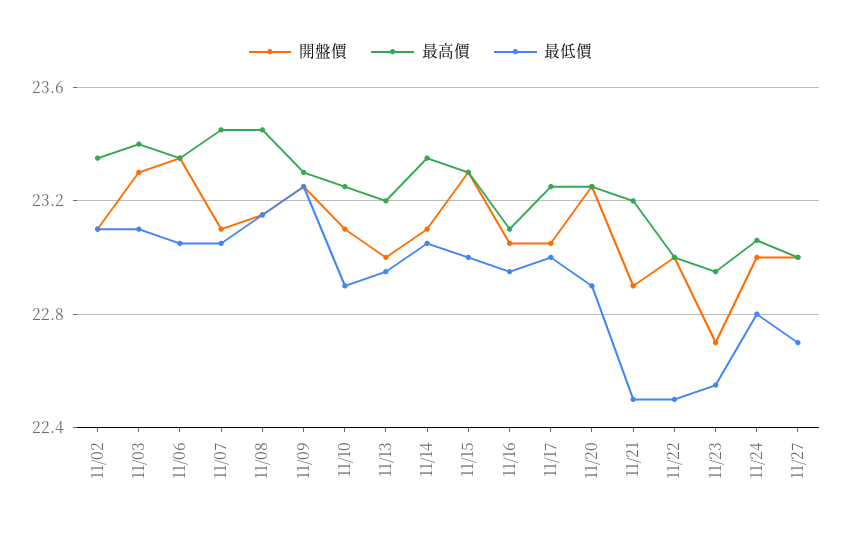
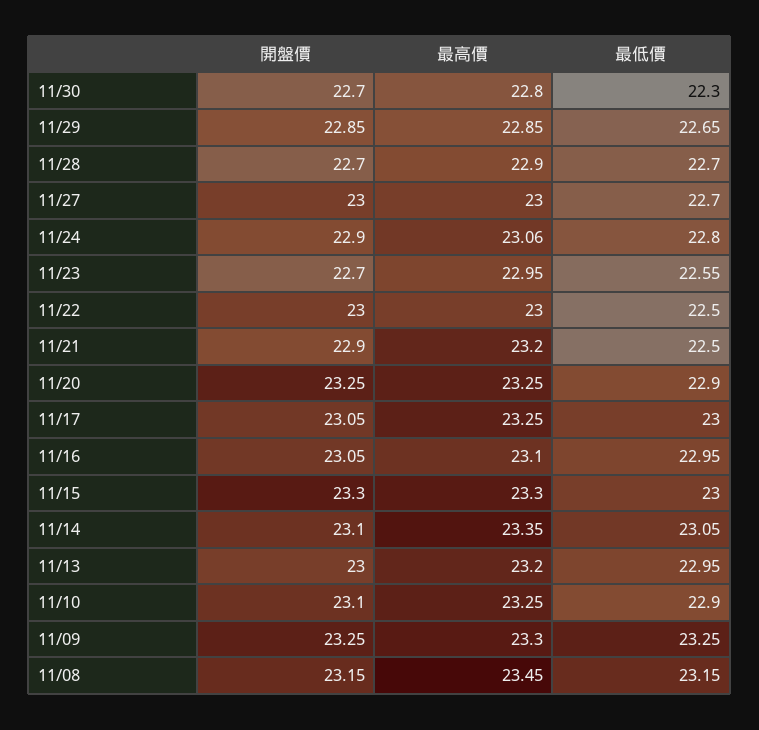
開盤價, 11/02: 23.1 -> none
最高價, 11/02: 23.35 -> none
最低價, 11/02: 23.1 -> none
開盤價, 11/03: 23.3 -> none
最高價, 11/03: 23.4 -> none
最低價, 11/03: 23.1 -> none
開盤價, 11/06: 23.35 -> none
最高價, 11/06: 23.35 -> none
最低價, 11/06: 23.05 -> none
開盤價, 11/07: 23.1 -> none
最高價, 11/07: 23.45 -> none
最低價, 11/07: 23.05 -> none
開盤價, 11/24: 23 -> 22.9
開盤價, 11/30: none -> 22.7
最高價, 11/30: none -> 22.8
最低價, 11/30: none -> 22.3
開盤價, 11/29: none -> 22.85
最高價, 11/29: none -> 22.85
最低價, 11/29: none -> 22.65
開盤價, 11/28: none -> 22.7
最高價, 11/28: none -> 22.9
最低價, 11/28: none -> 22.7

